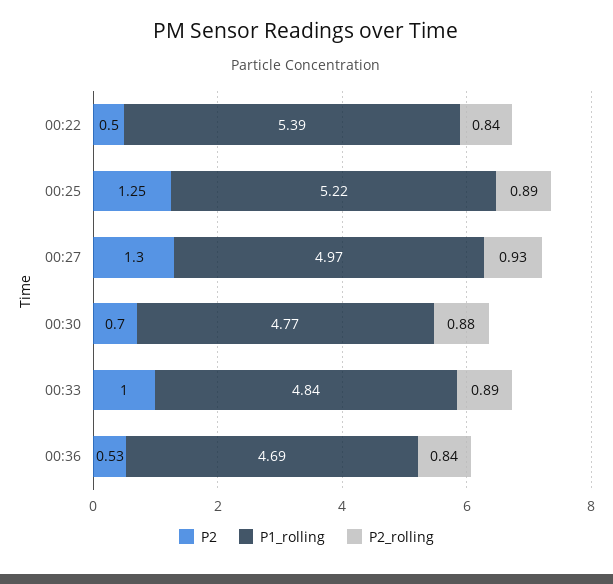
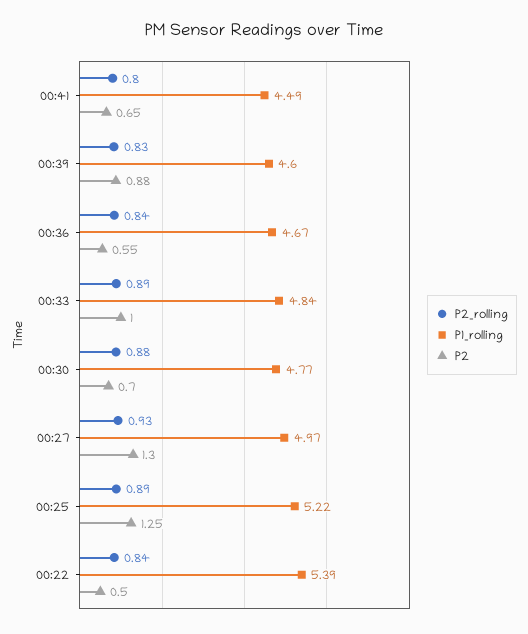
P2, 00:36: 0.53 -> 0.55
P1_rolling, 00:36: 4.69 -> 4.67
P2_rolling, 00:41: none -> 0.8
P1_rolling, 00:41: none -> 4.49
P2, 00:41: none -> 0.65
P2_rolling, 00:39: none -> 0.83
P1_rolling, 00:39: none -> 4.6
P2, 00:39: none -> 0.88

